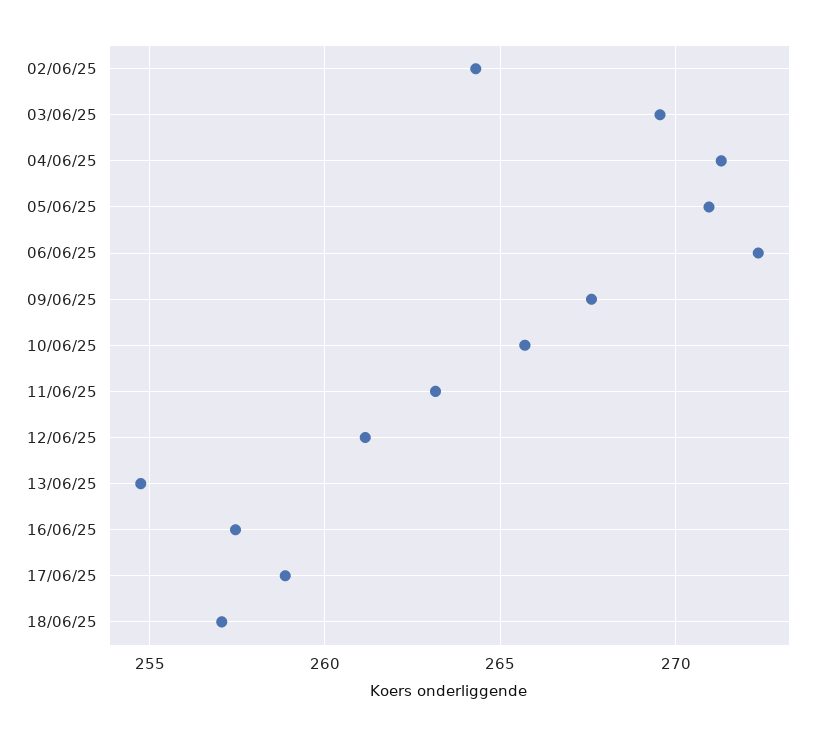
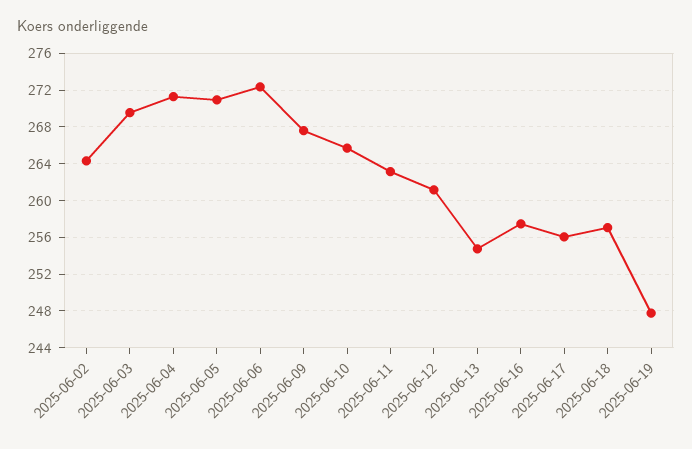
17/06/25: 259 -> 256
2025-06-19: none -> 248

